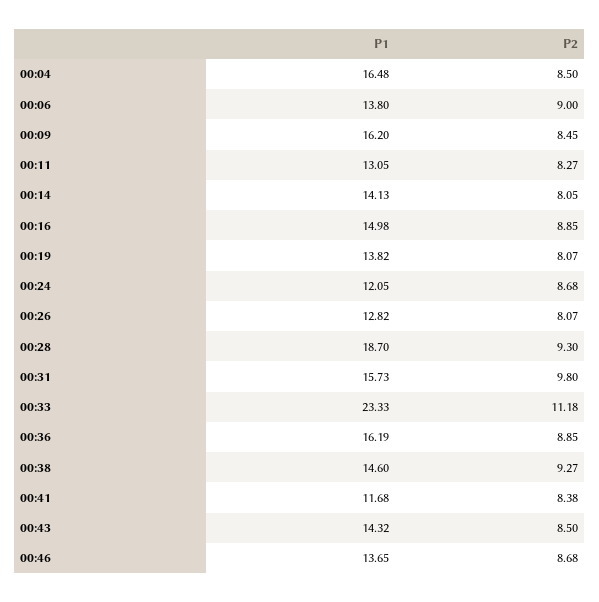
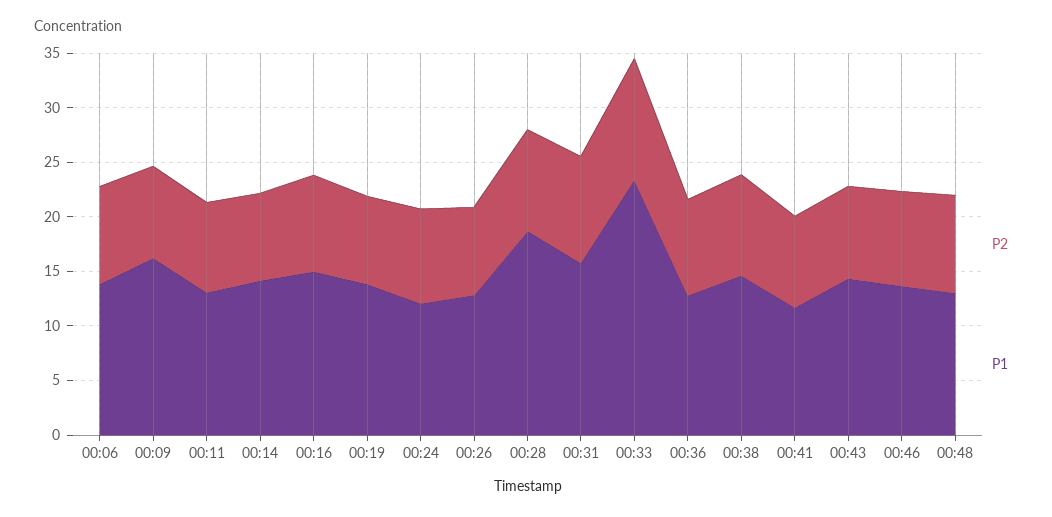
P1, 00:04: 16.48 -> none
P2, 00:04: 8.5 -> none
P1, 00:36: 16.19 -> 13
P2, 00:48: none -> 9
P1, 00:48: none -> 13

